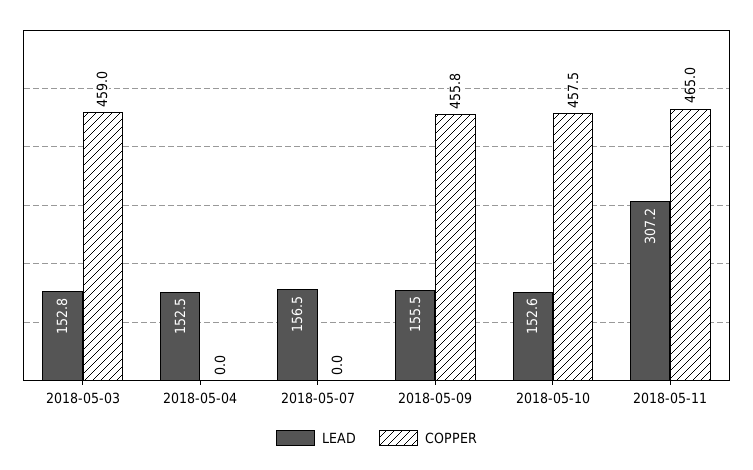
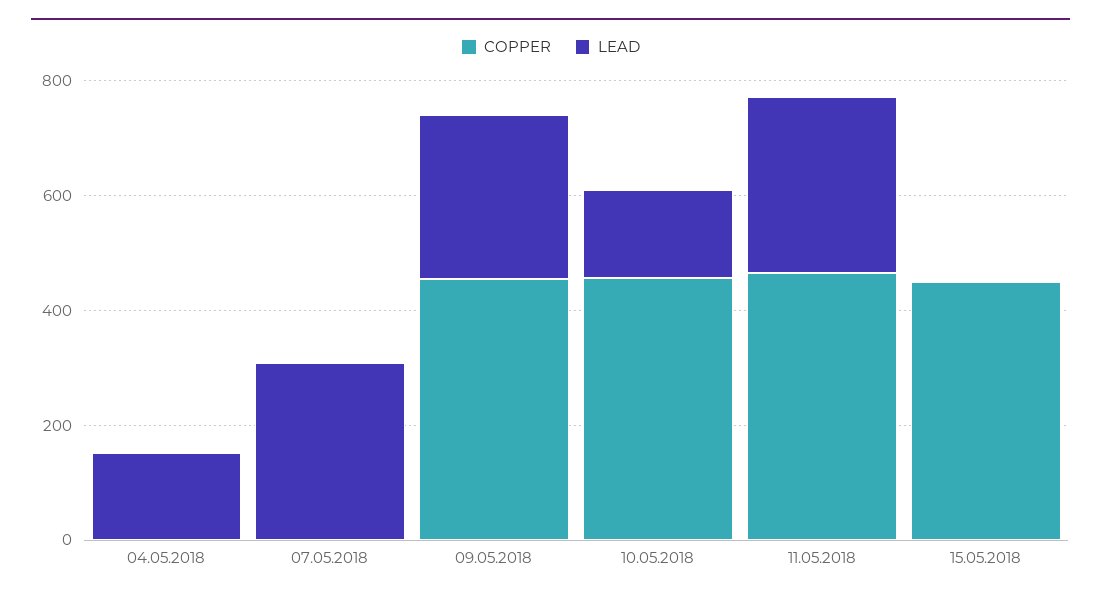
LEAD, 2018-05-03: 152.8 -> none
COPPER, 2018-05-03: 459 -> none
LEAD, 2018-05-07: 156.5 -> 300
LEAD, 2018-05-09: 155.5 -> 300
COPPER, 15.05.2018: none -> 450
LEAD, 15.05.2018: none -> 0

